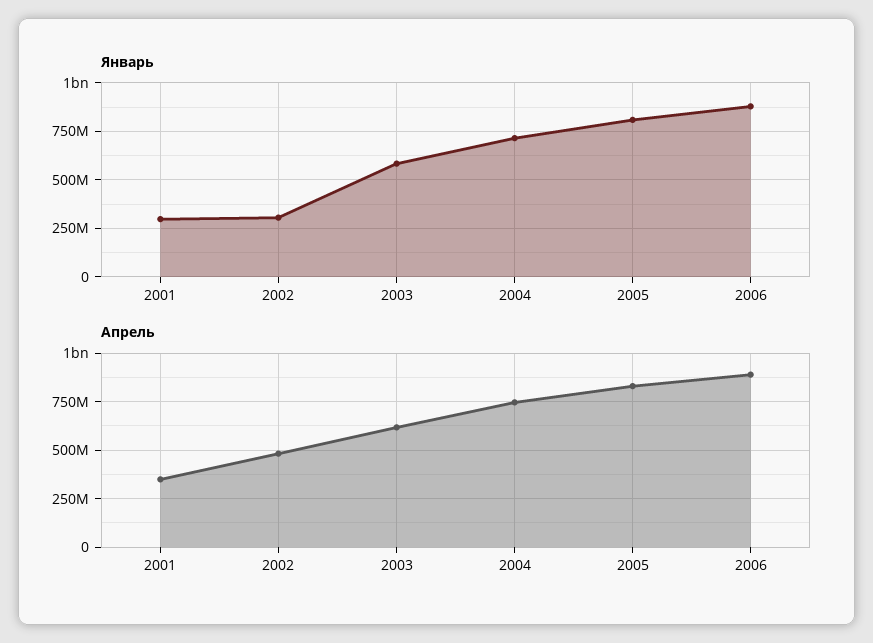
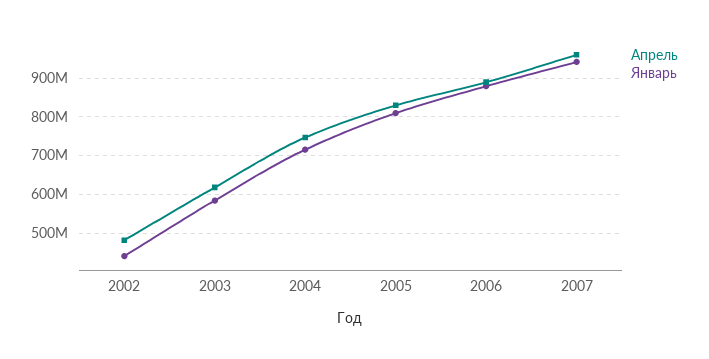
Январь, 2001: 300000000 -> none
Январь, 2002: 300000000 -> 440000000
Апрель, 2001: 350000000 -> none
Апрель, 2007: none -> 960000000
Январь, 2007: none -> 940000000

